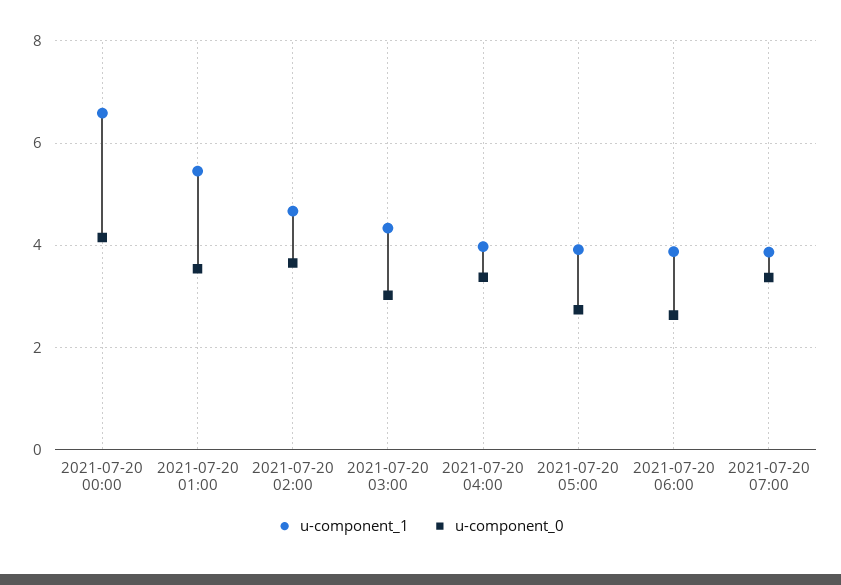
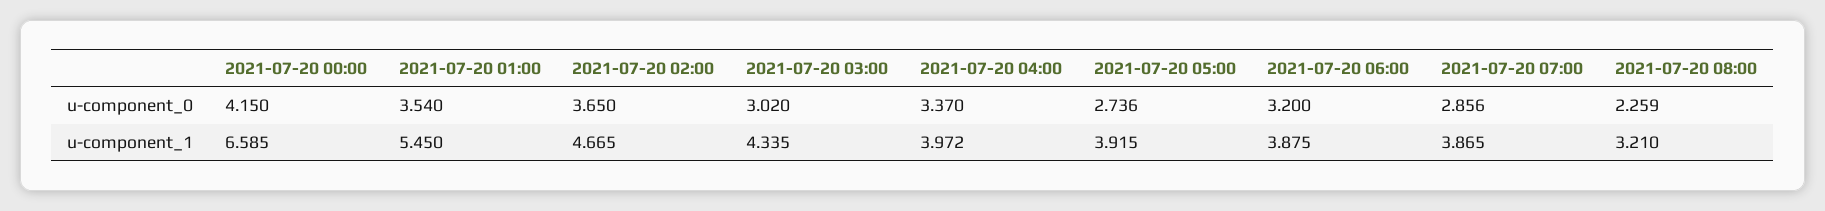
u-component_0, 2021-07-20 06:00: 2.6 -> 3.2
u-component_0, 2021-07-20 07:00: 3.4 -> 2.856
u-component_0, 2021-07-20 08:00: none -> 2.259
u-component_1, 2021-07-20 08:00: none -> 3.21

